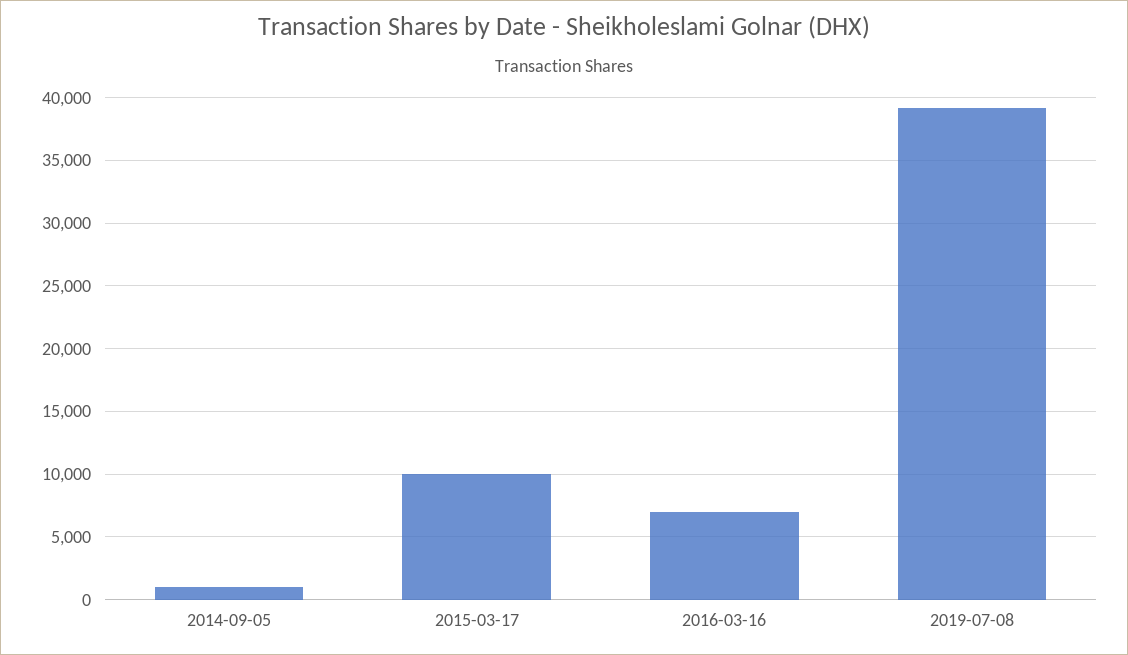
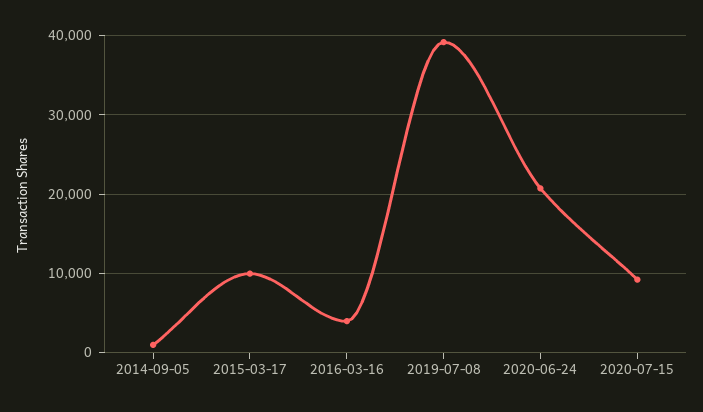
2016-03-16: 7000 -> 4000
2020-06-24: none -> 21000
2020-07-15: none -> 9000

